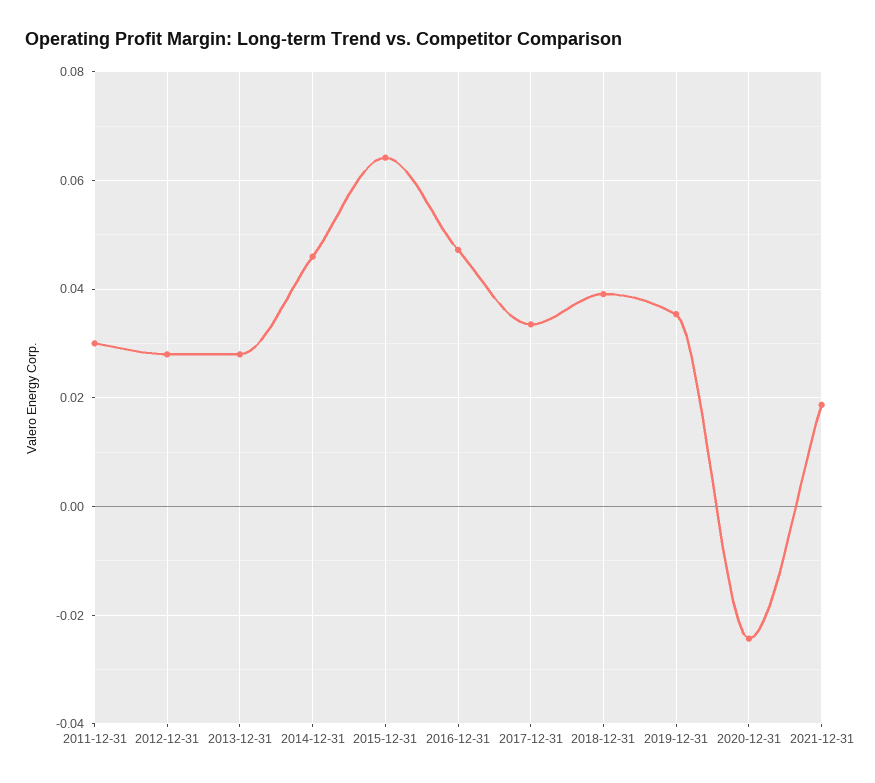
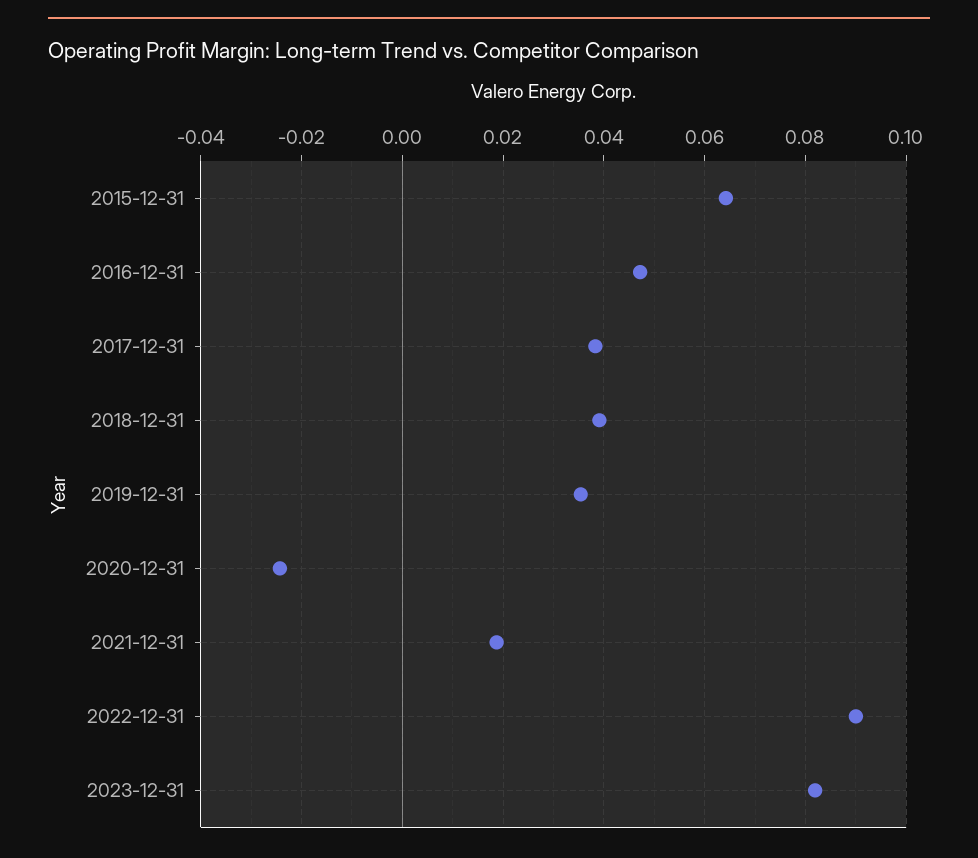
2011-12-31: 0.03 -> none
2012-12-31: 0.028 -> none
2013-12-31: 0.028 -> none
2014-12-31: 0.046 -> none
2017-12-31: 0.034 -> 0.038
2022-12-31: none -> 0.09
2023-12-31: none -> 0.082

